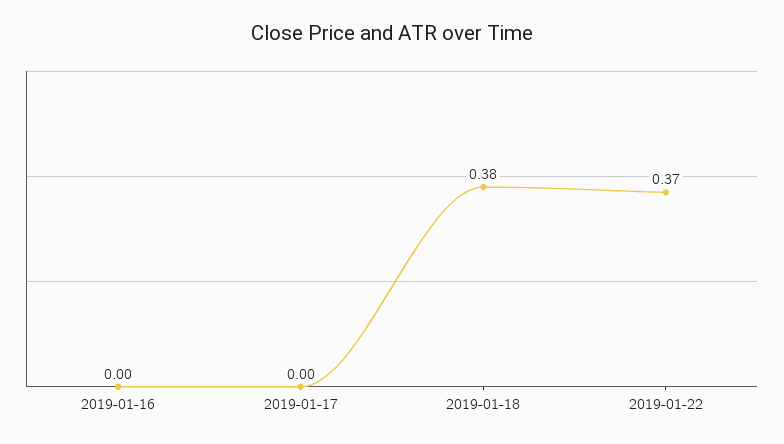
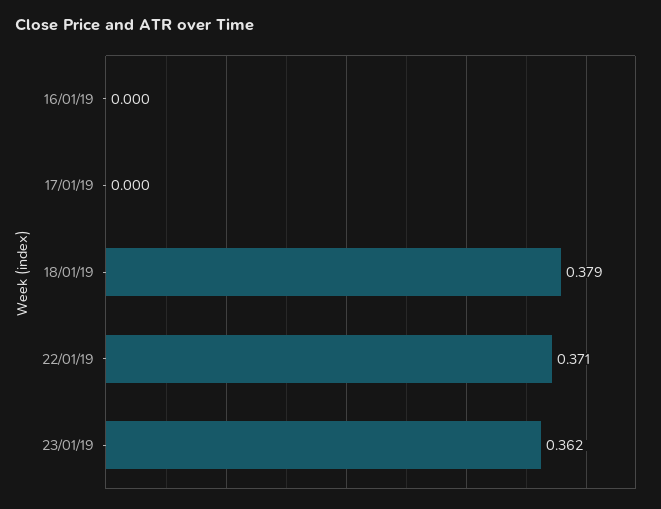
23/01/19: none -> 0.362

